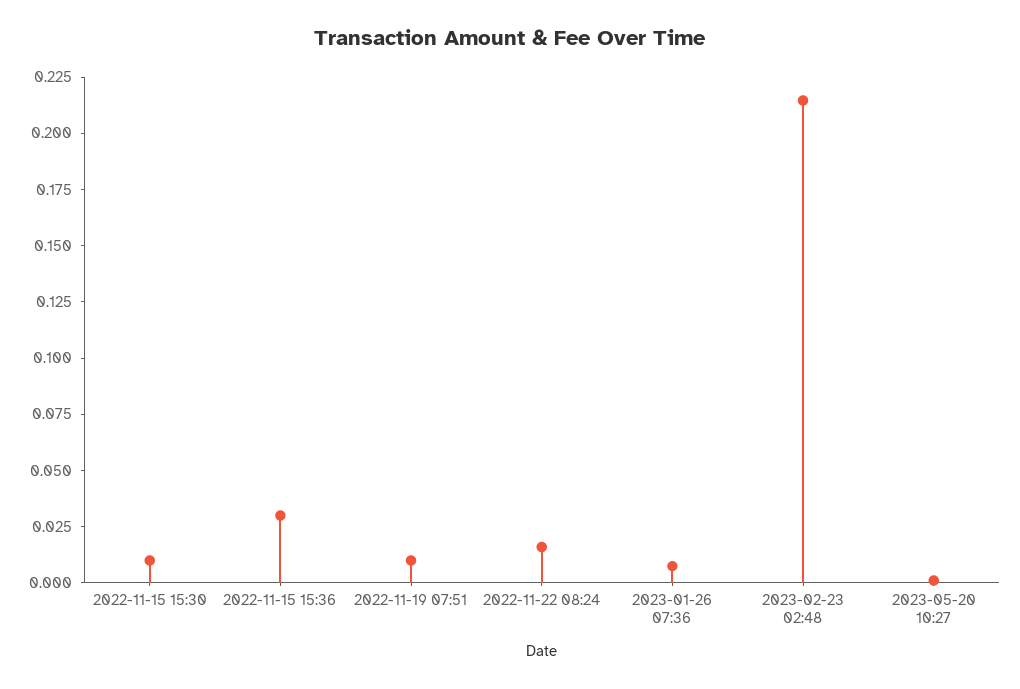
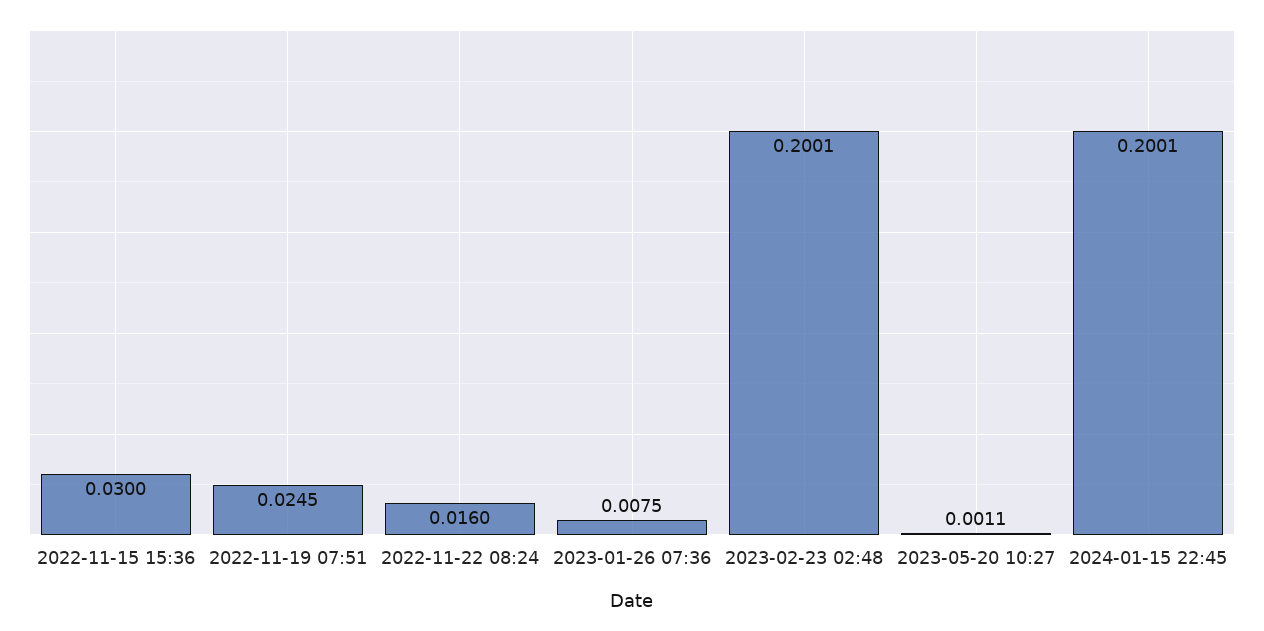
2022-11-15 15:30: 0.01 -> none
2022-11-19 07:51: 0.01 -> 0.0245
2023-02-23 02:48: 0.215 -> 0.2001
2024-01-15 22:45: none -> 0.2001

